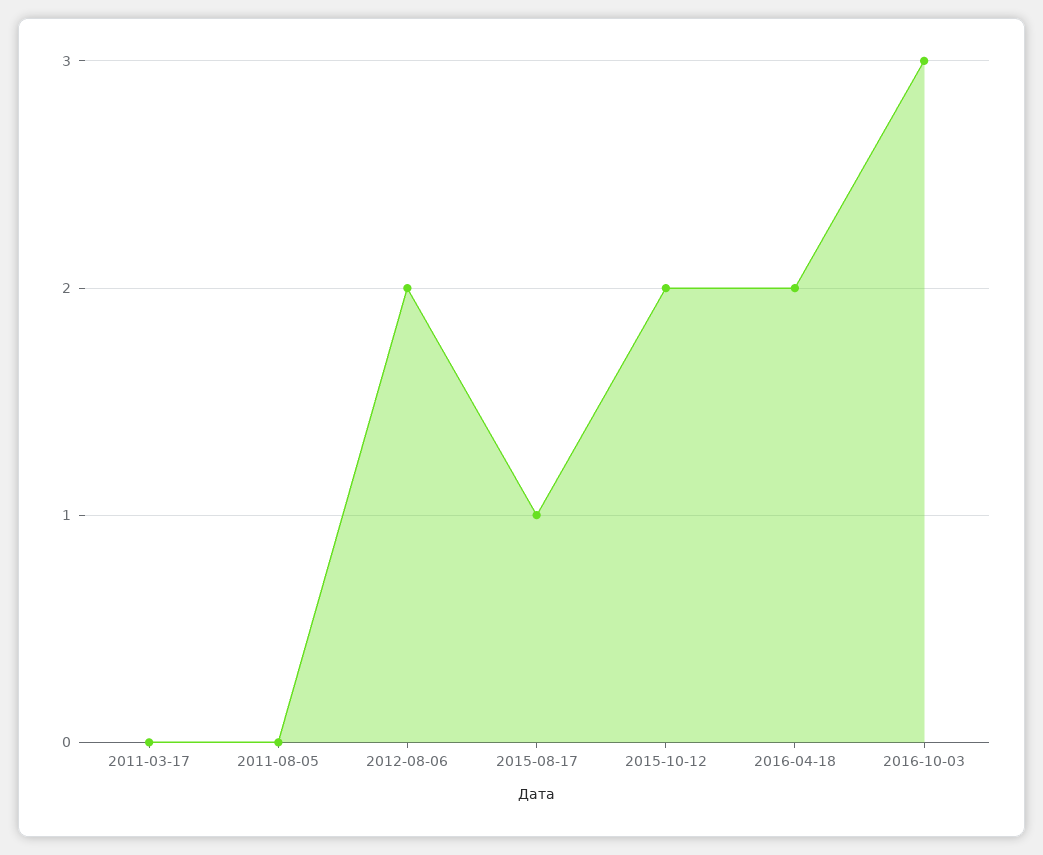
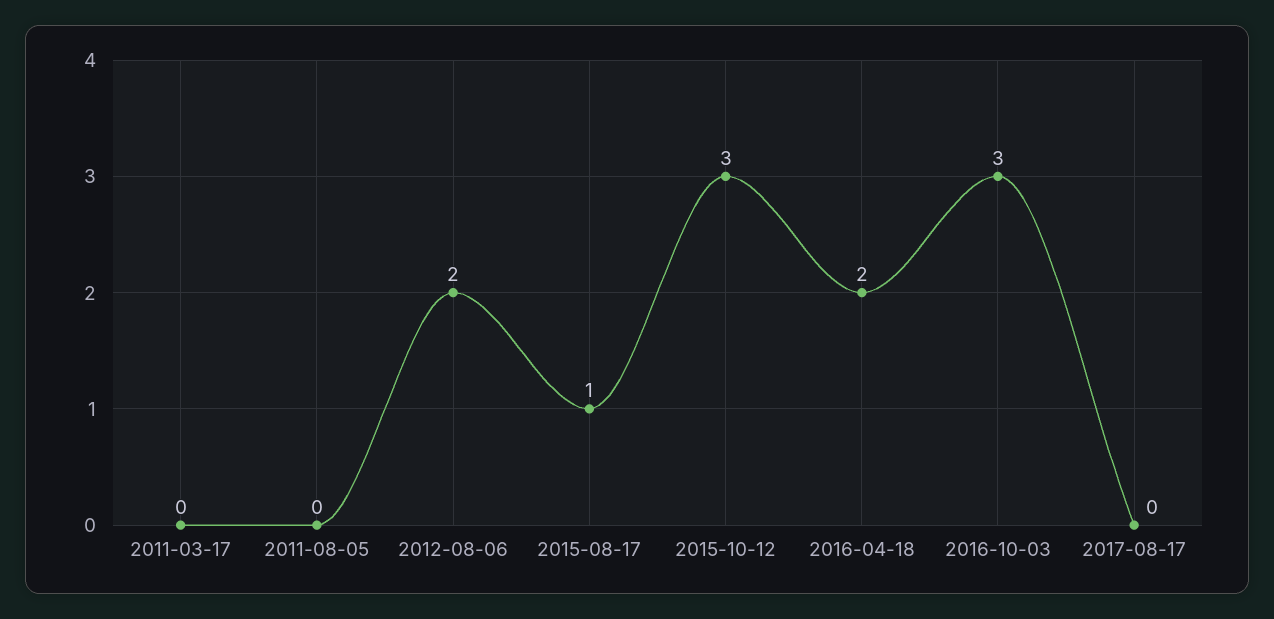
2015-10-12: 2 -> 3
2017-08-17: none -> 0

